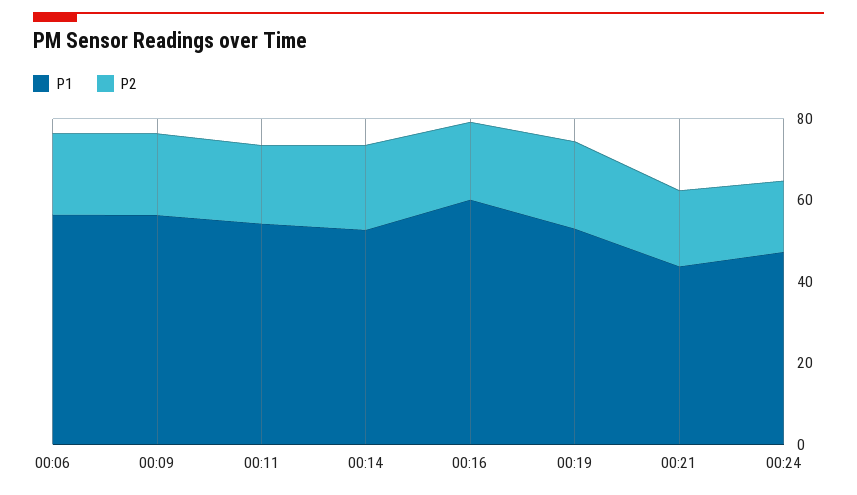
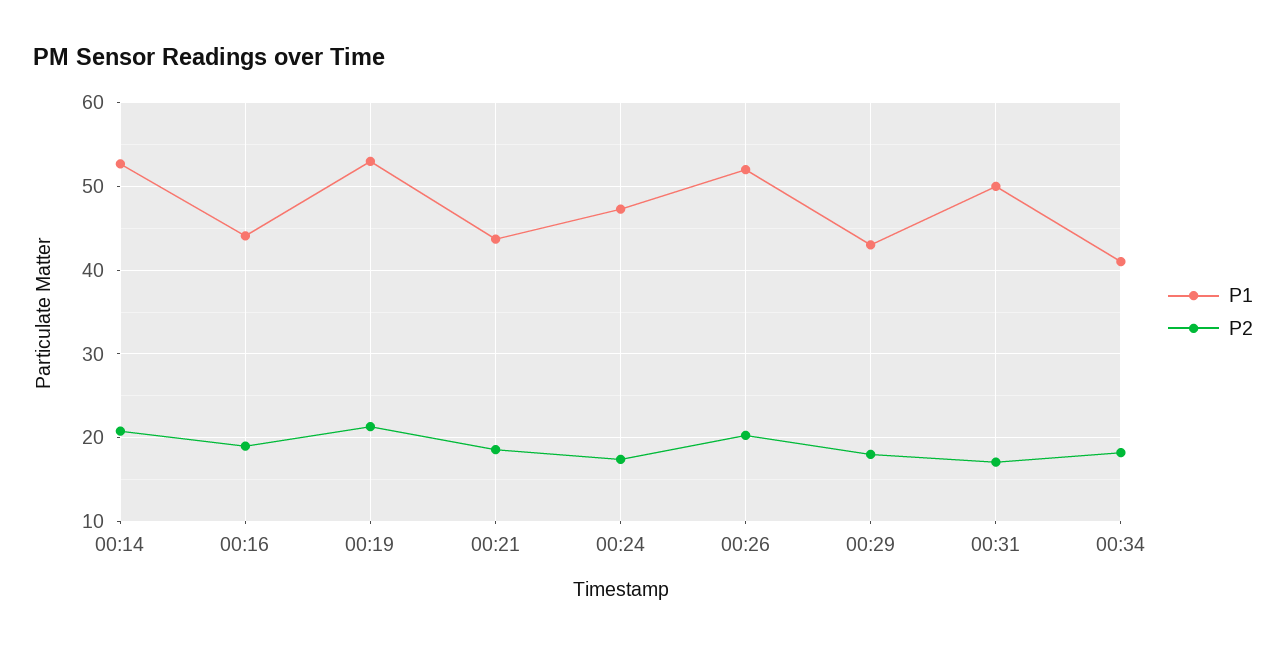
P1, 00:06: 55 -> none
P2, 00:06: 20 -> none
P1, 00:09: 55 -> none
P2, 00:09: 20 -> none
P1, 00:11: 55 -> none
P2, 00:11: 20 -> none
P1, 00:16: 60 -> 44
P1, 00:26: none -> 52
P2, 00:26: none -> 20
P1, 00:29: none -> 43
P2, 00:29: none -> 18
P1, 00:31: none -> 50
P2, 00:31: none -> 17
P1, 00:34: none -> 41
P2, 00:34: none -> 18

